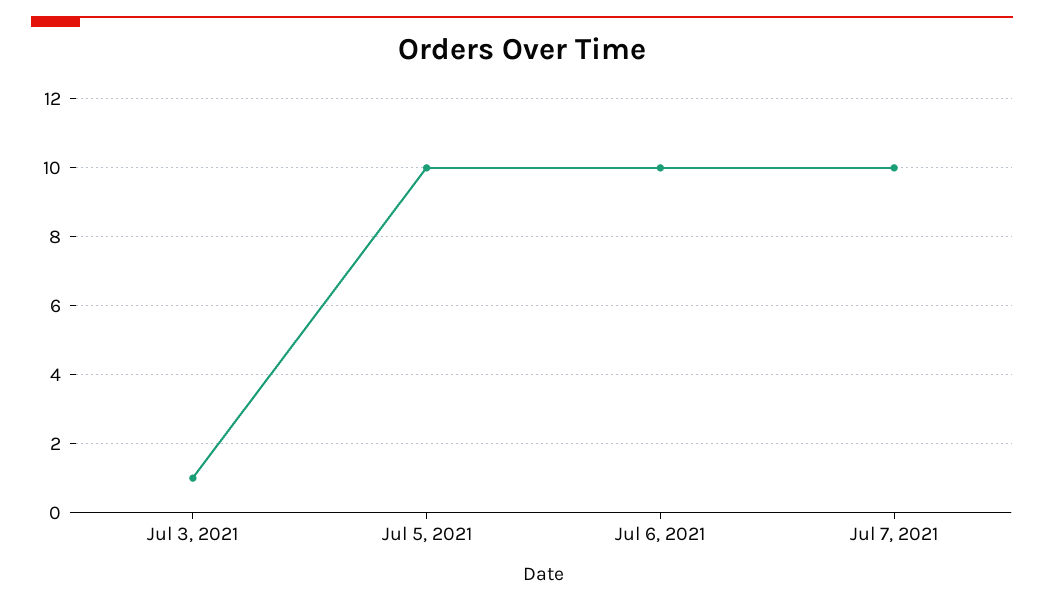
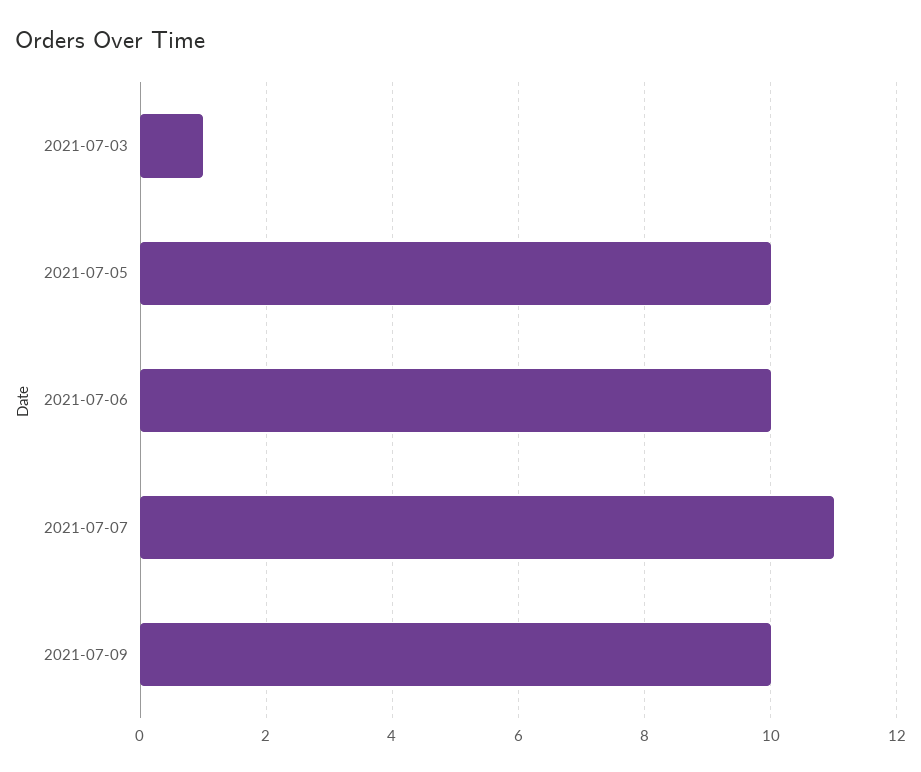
Jul 7, 2021: 10 -> 11
2021-07-09: none -> 10

